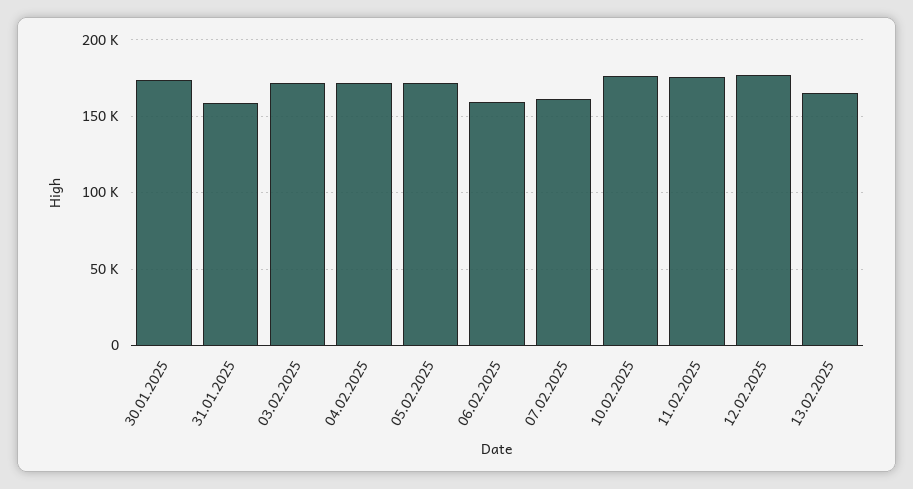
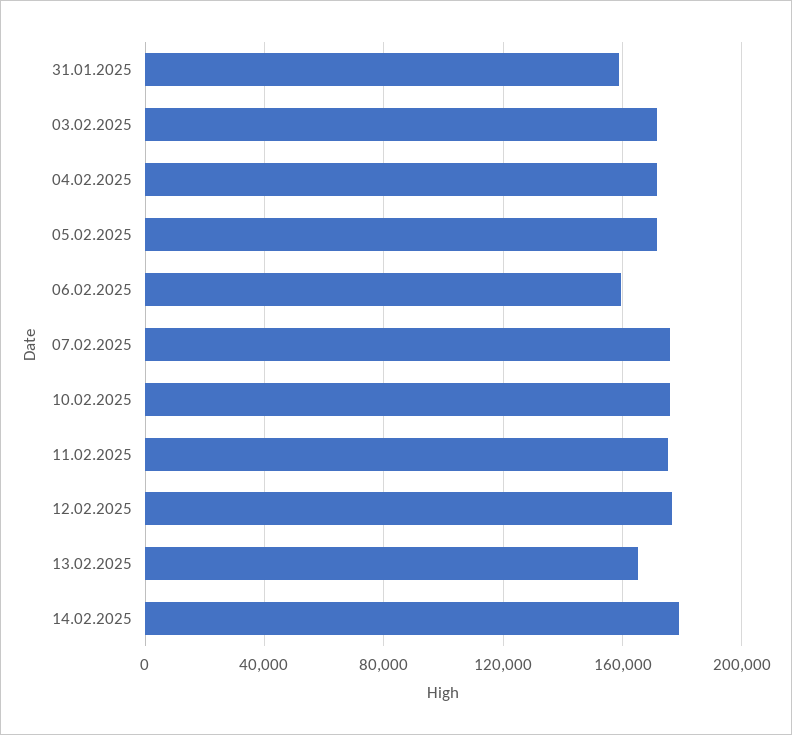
30.01.2025: 175000 -> none
07.02.2025: 160000 -> 175000
14.02.2025: none -> 180000

